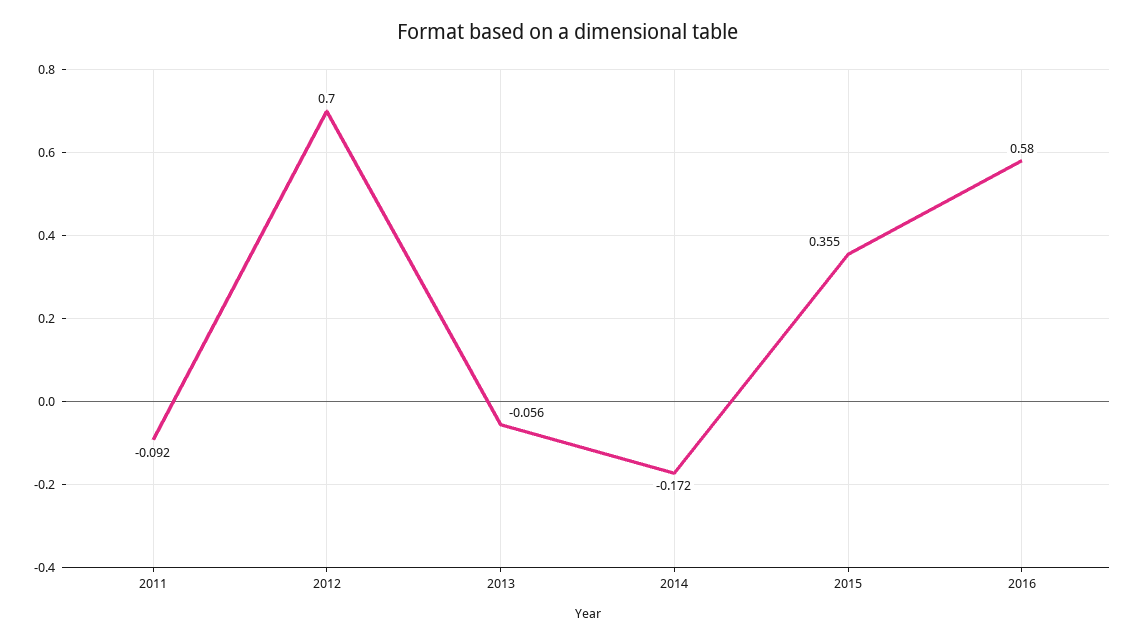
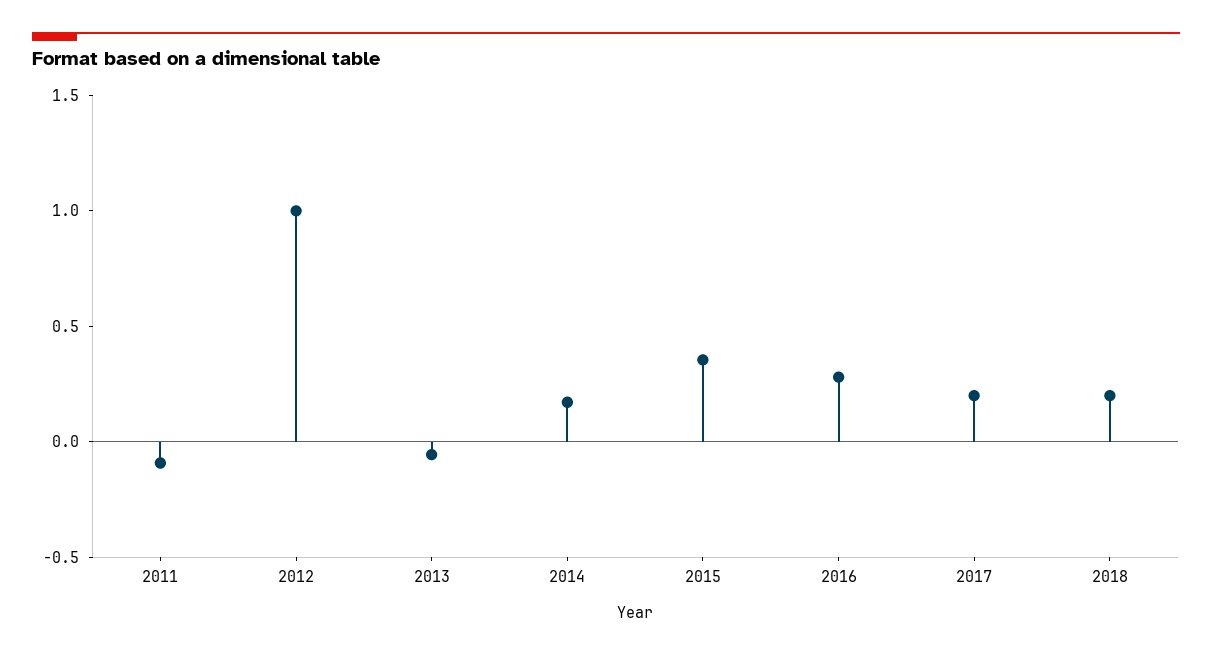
2012: 0.7 -> 1
2014: -0.172 -> 0.2
2016: 0.58 -> 0.3
2017: none -> 0.2
2018: none -> 0.2

